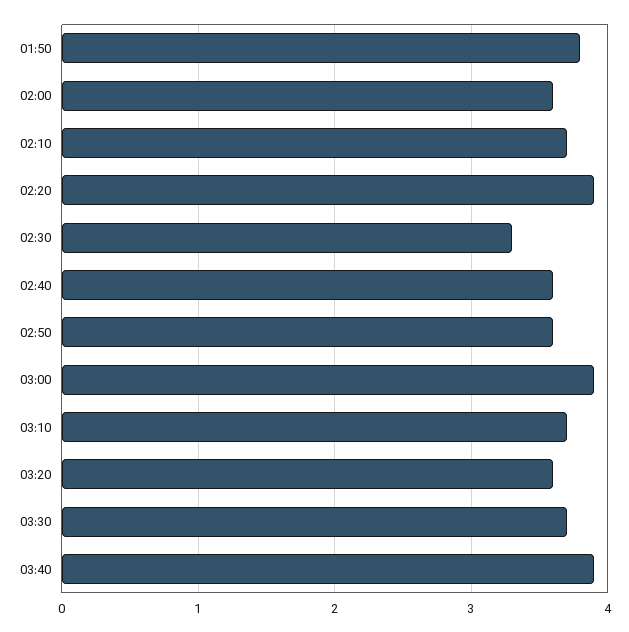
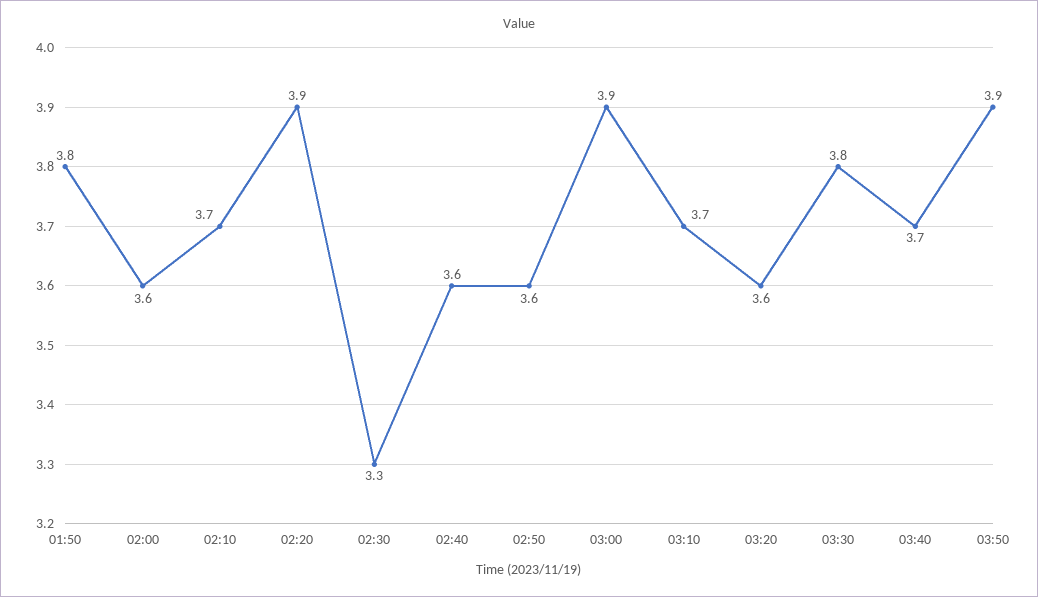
03:30: 3.7 -> 3.8
03:40: 3.9 -> 3.7
03:50: none -> 3.9

